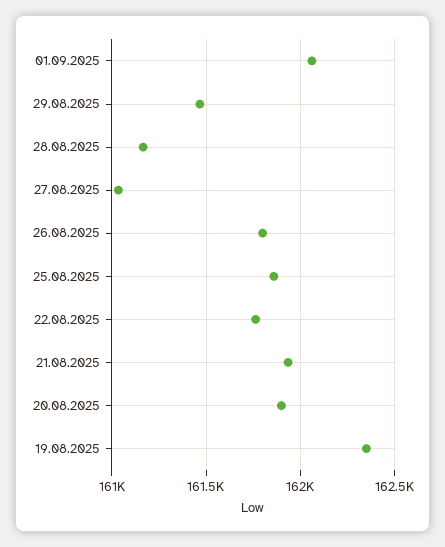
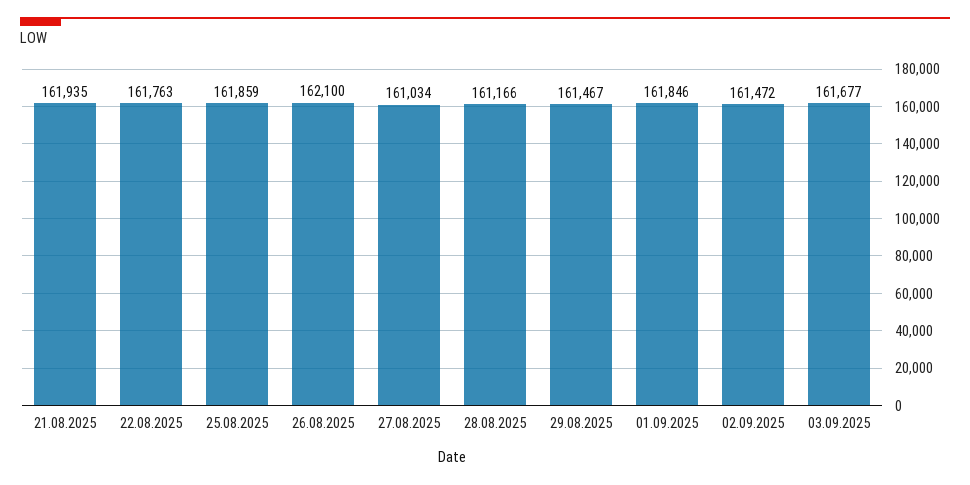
01.09.2025: 162050 -> 161846
26.08.2025: 161800 -> 162100
20.08.2025: 161900 -> none
19.08.2025: 162350 -> none
02.09.2025: none -> 161472
03.09.2025: none -> 161677

